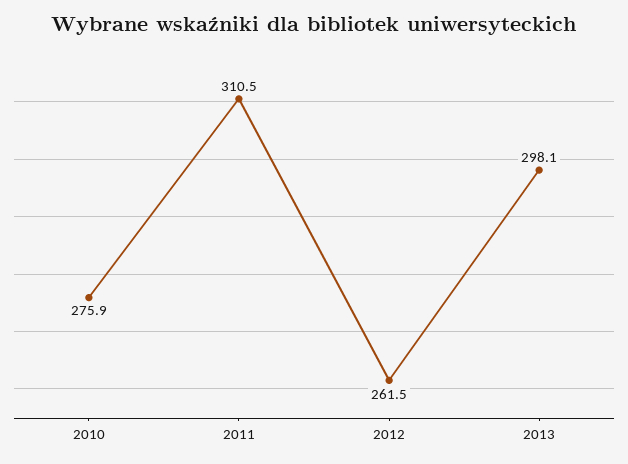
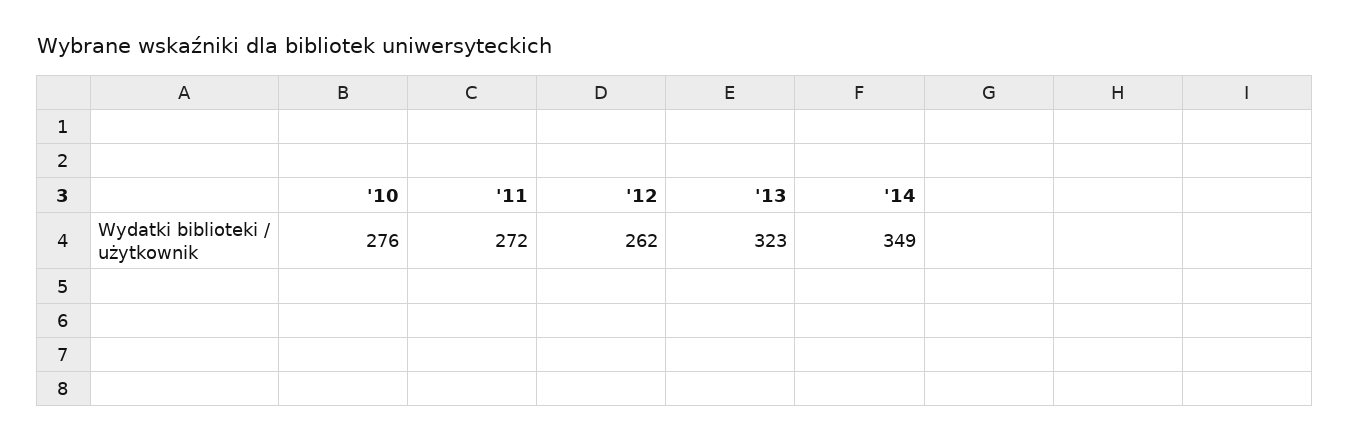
2011: 310.5 -> 272
2013: 298.1 -> 323
'14: none -> 349

